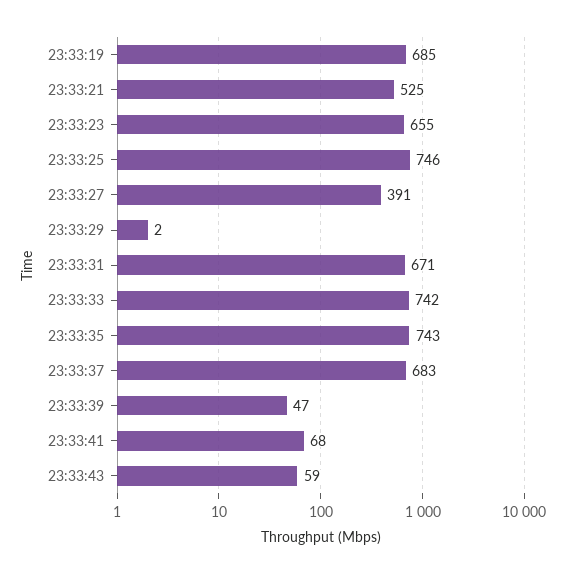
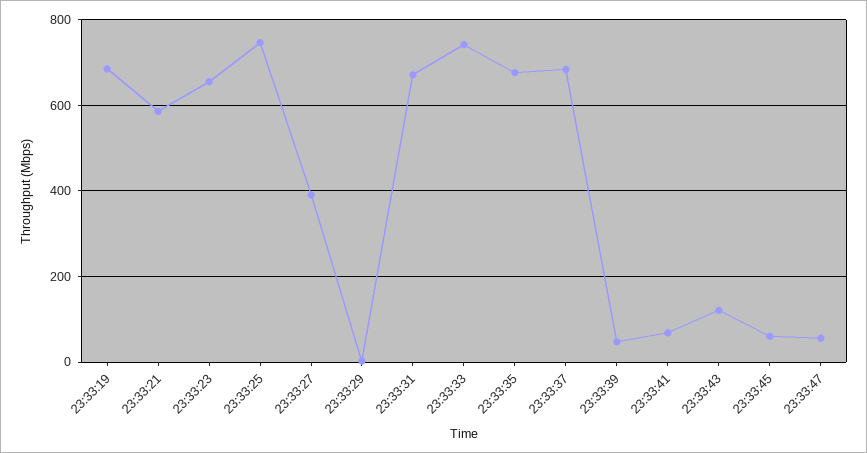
23:33:21: 525 -> 580
23:33:35: 743 -> 680
23:33:43: 59 -> 120
23:33:45: none -> 60
23:33:47: none -> 60

